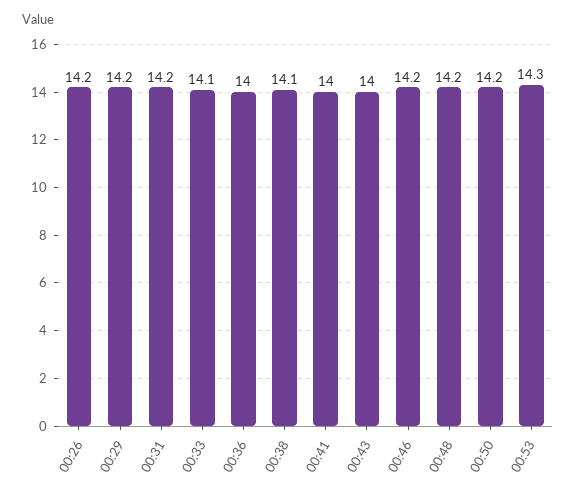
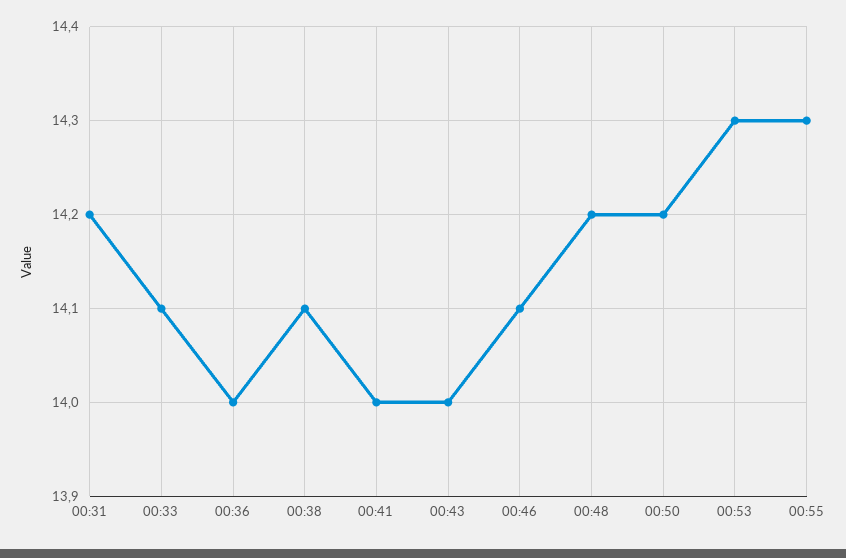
00:26: 14.2 -> none
00:29: 14.2 -> none
00:46: 14.2 -> 14.1
00:55: none -> 14.3

